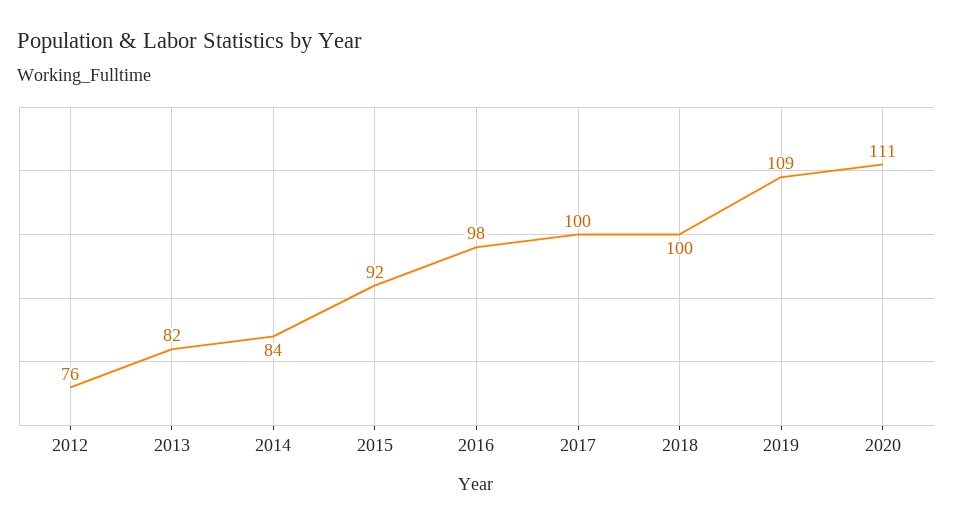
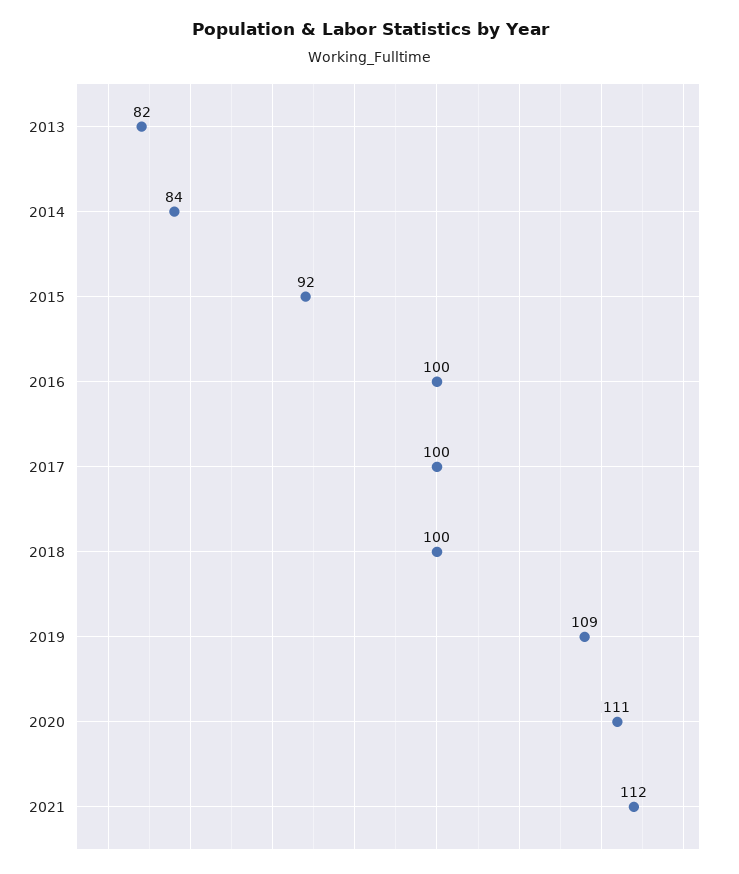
2012: 76 -> none
2016: 98 -> 100
2021: none -> 112

